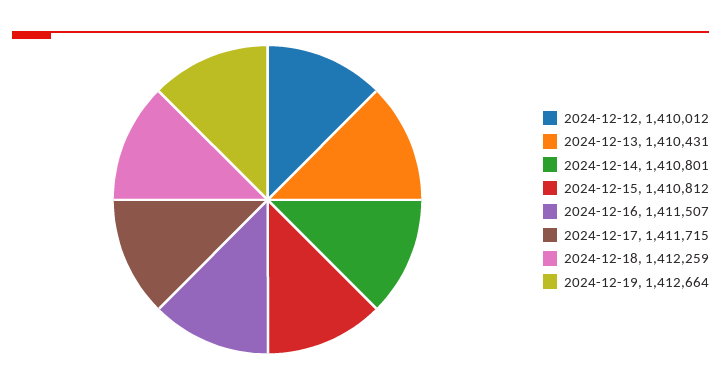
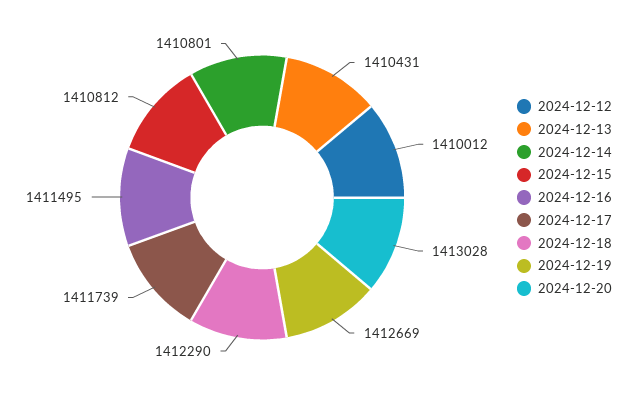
2024-12-16: 1411507 -> 1411495
2024-12-17: 1411715 -> 1411739
2024-12-18: 1412259 -> 1412290
2024-12-19: 1412664 -> 1412669
2024-12-20: none -> 1413028

